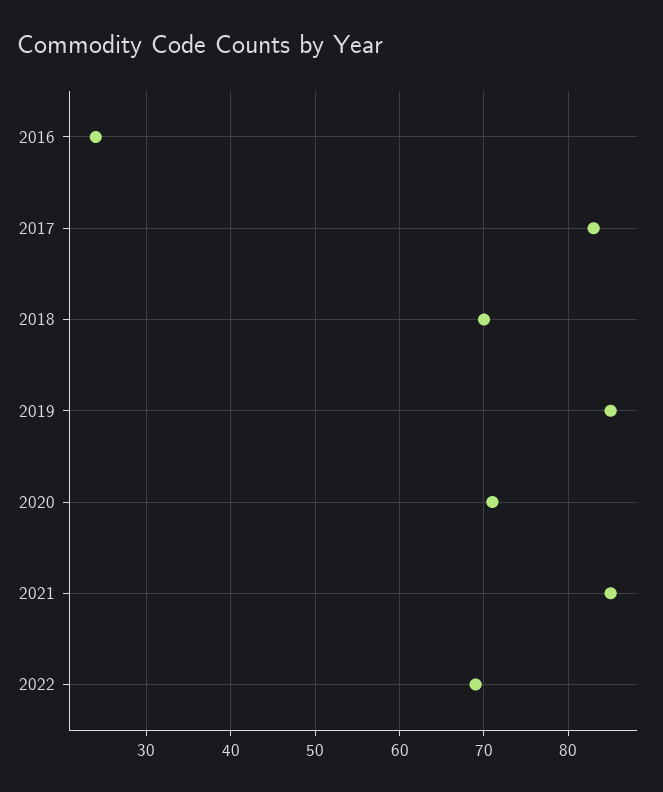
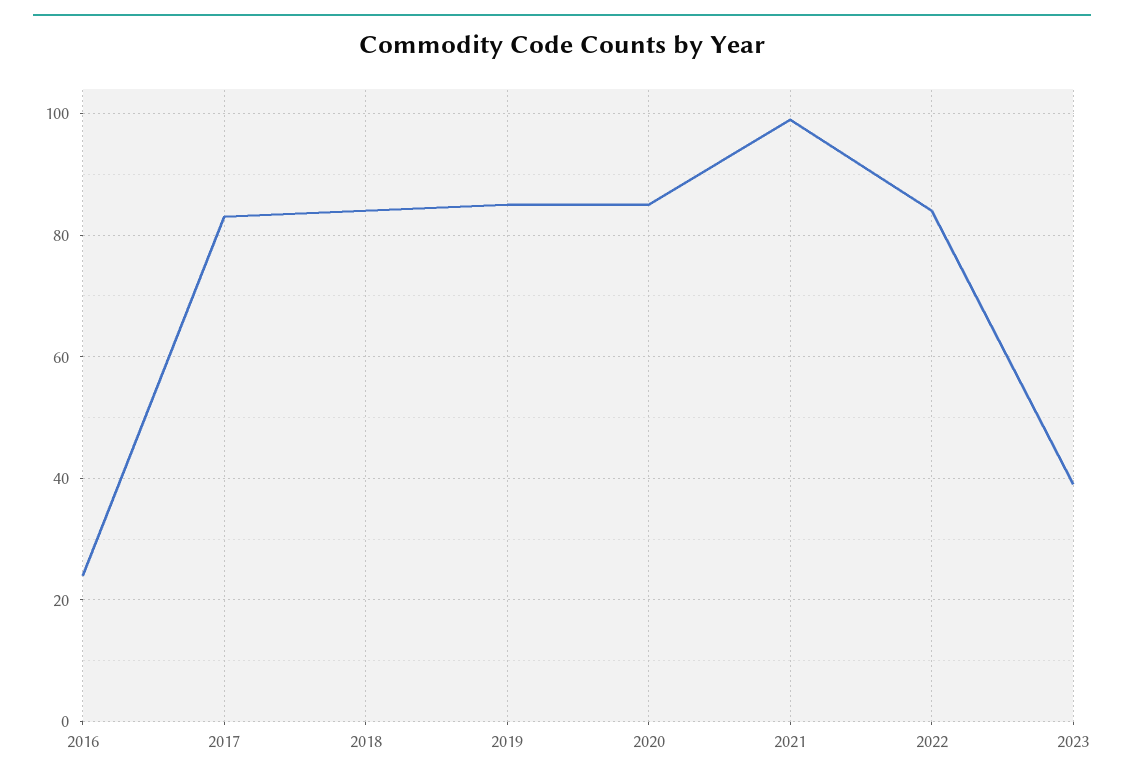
2018: 70 -> 85
2020: 71 -> 85
2021: 85 -> 100
2022: 69 -> 85
2023: none -> 40

